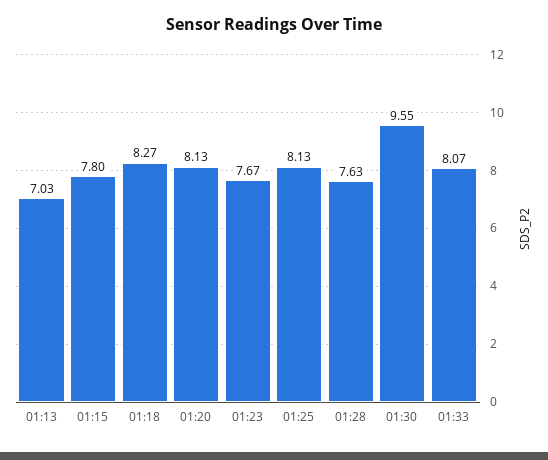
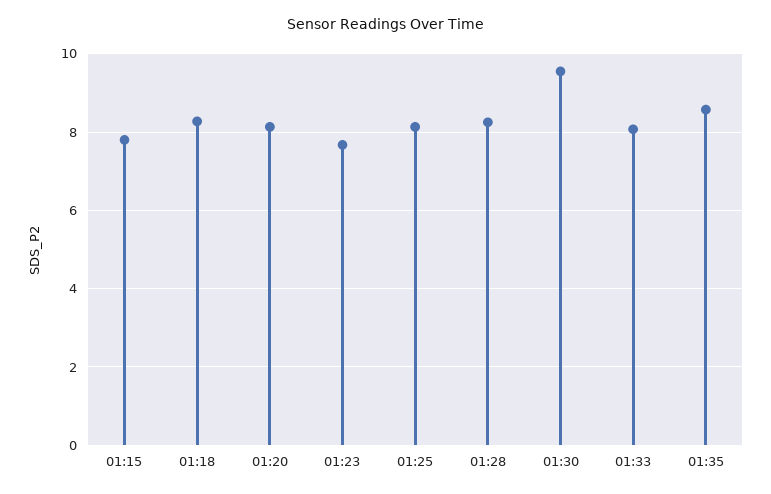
01:13: 7.03 -> none
01:28: 7.63 -> 8.2
01:35: none -> 8.6

